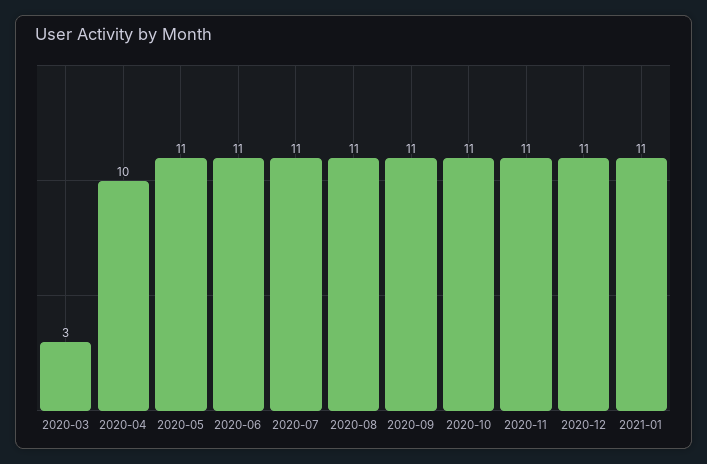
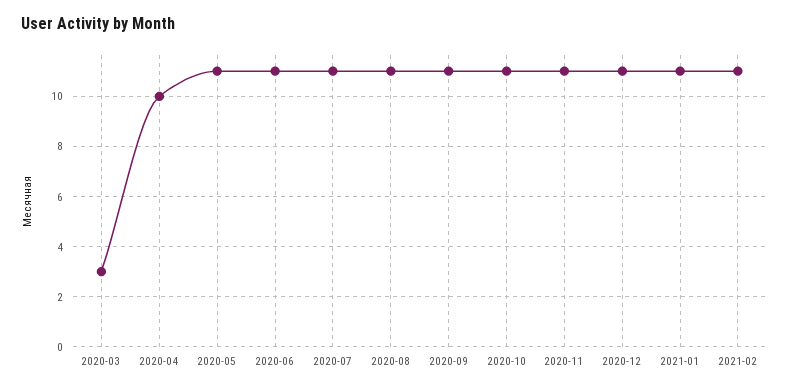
2021-02: none -> 11

